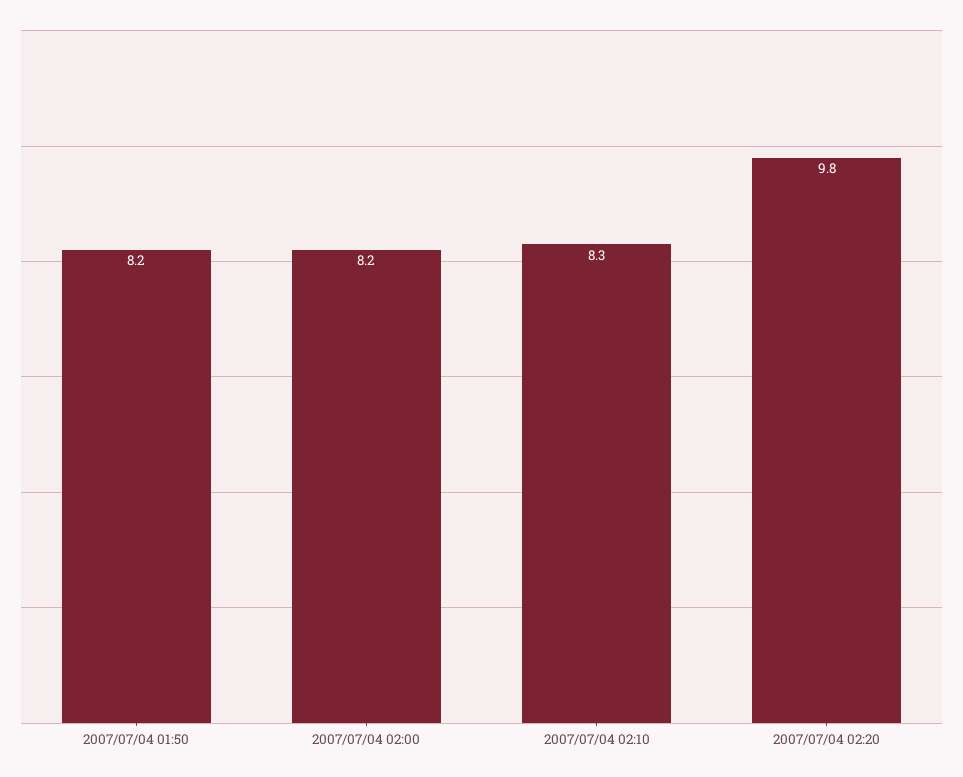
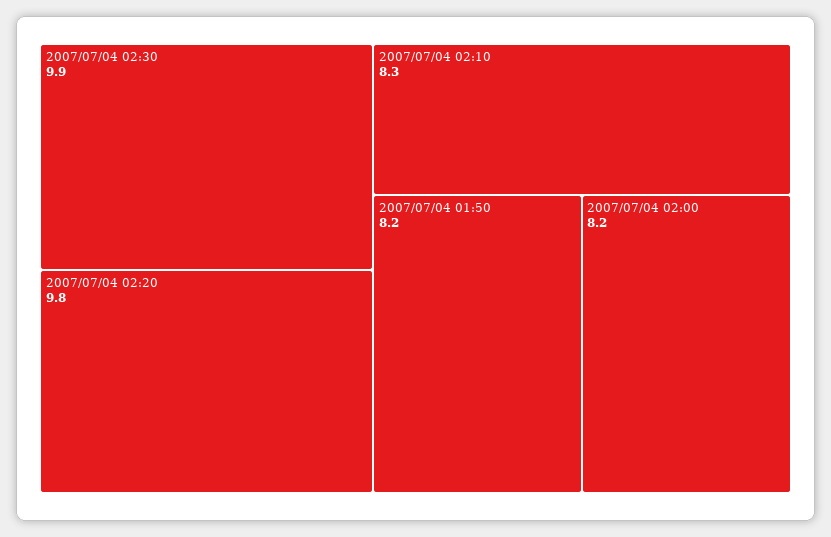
2007/07/04 02:30: none -> 9.9

